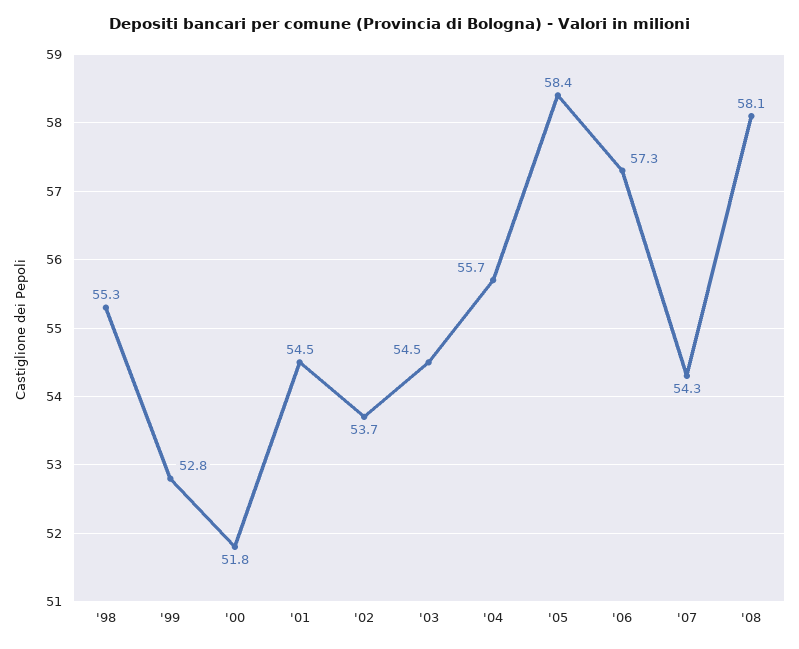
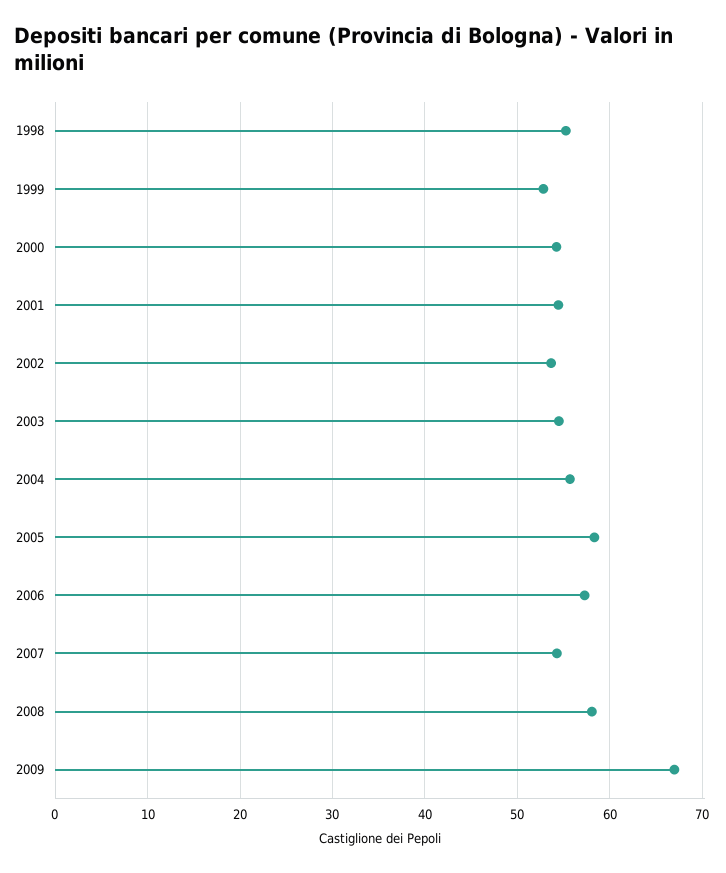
'00: 51.8 -> 54
2009: none -> 67

